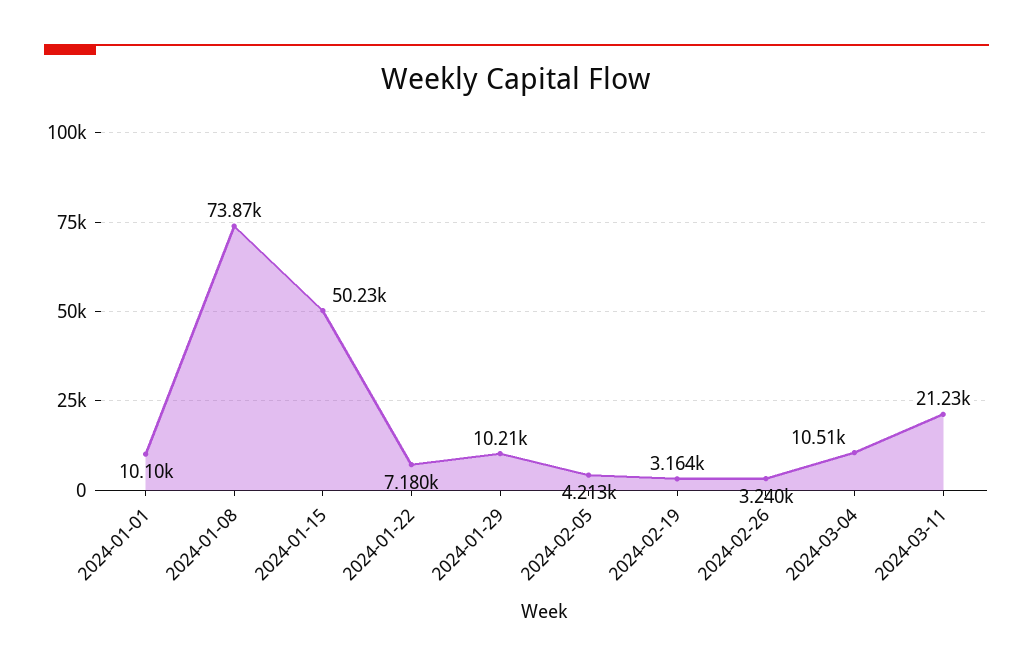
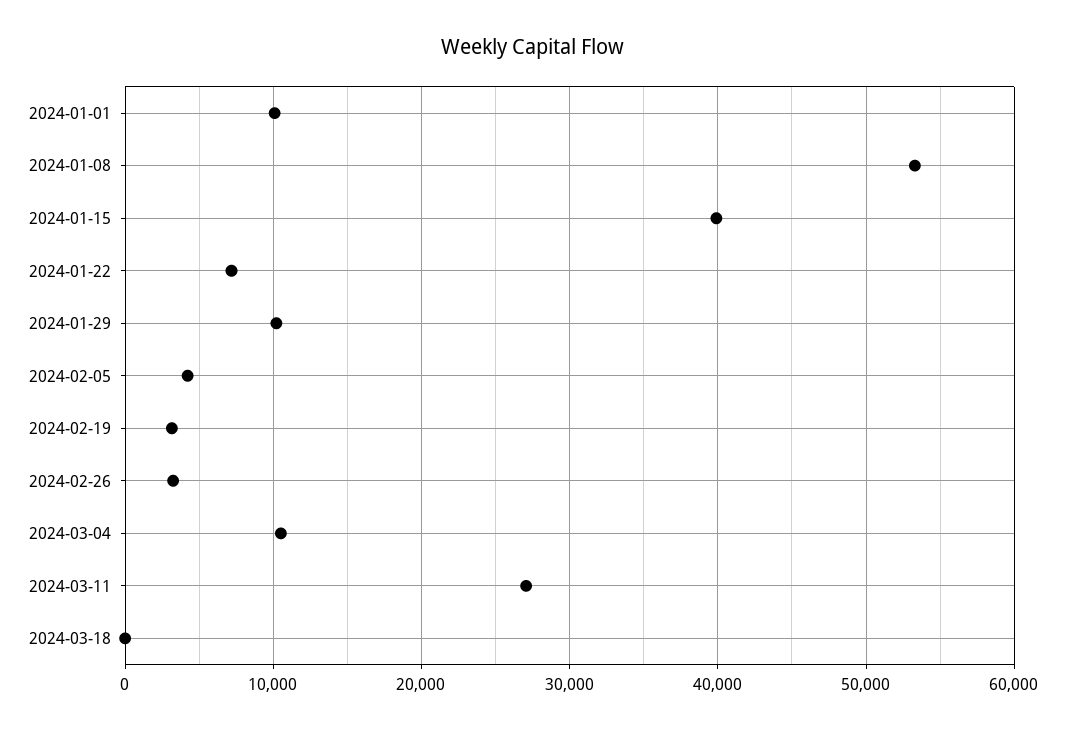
2024-01-08: 73870 -> 53000
2024-01-15: 50230 -> 40000
2024-03-11: 21230 -> 27000
2024-03-18: none -> 0

